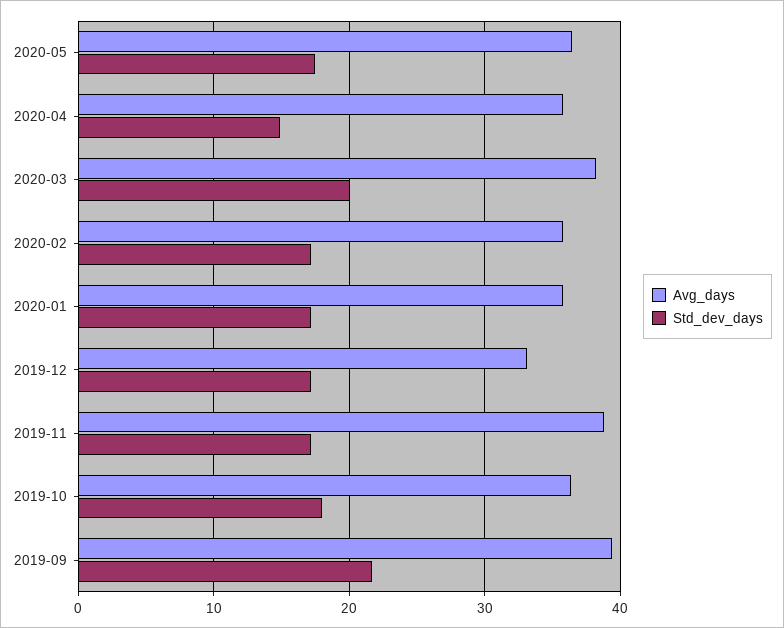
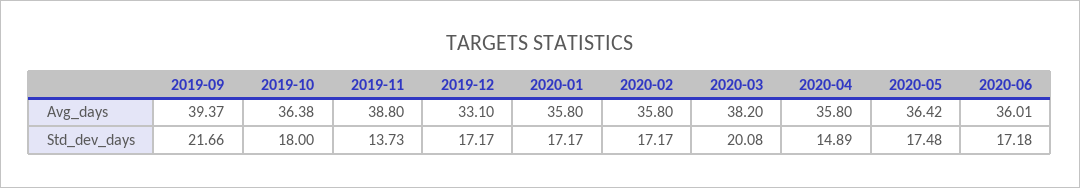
Std_dev_days, 2019-11: 17 -> 13.73
Avg_days, 2020-06: none -> 36.01
Std_dev_days, 2020-06: none -> 17.18

